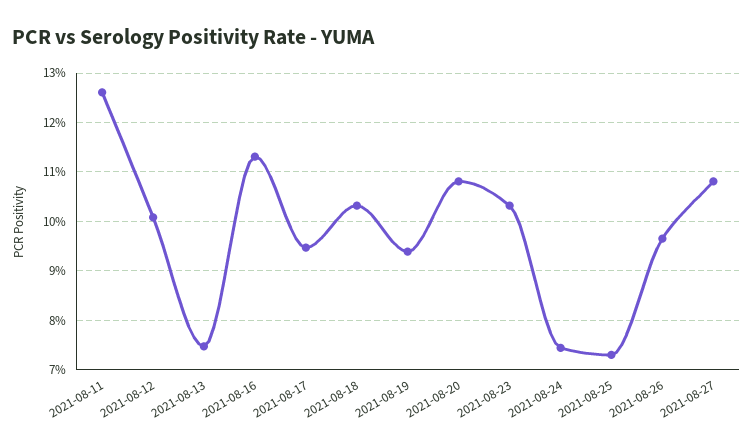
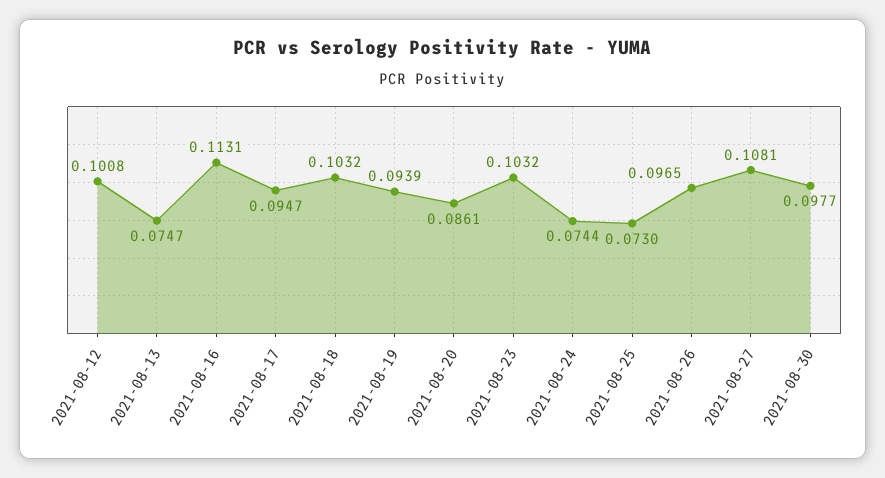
2021-08-11: 0.126 -> none
2021-08-20: 0.108 -> 0.0861
2021-08-30: none -> 0.0977

